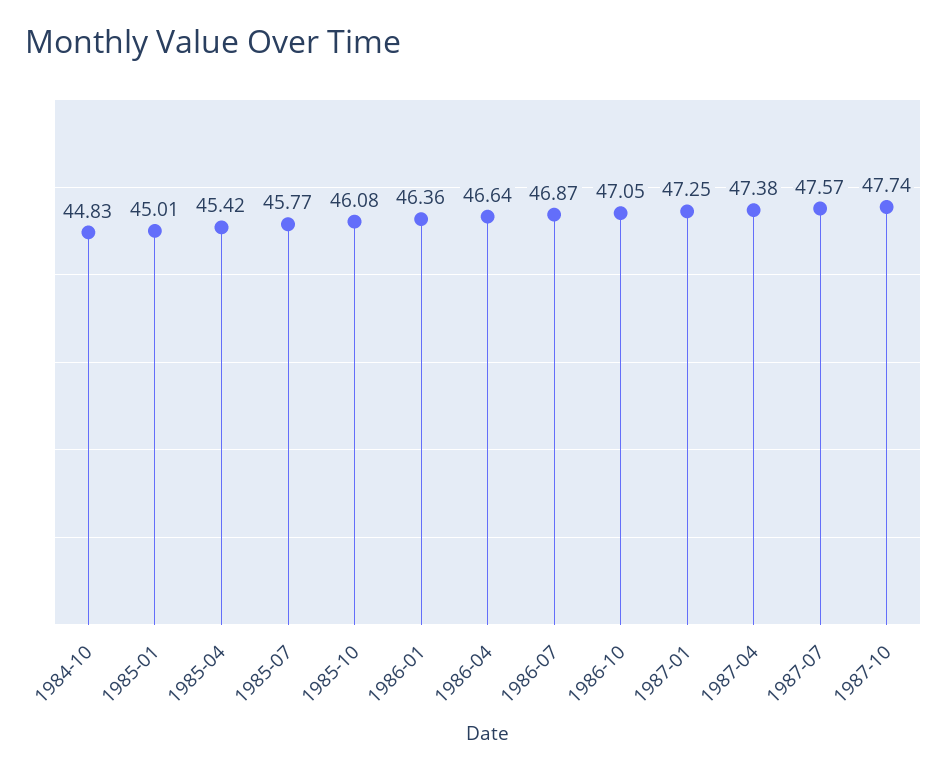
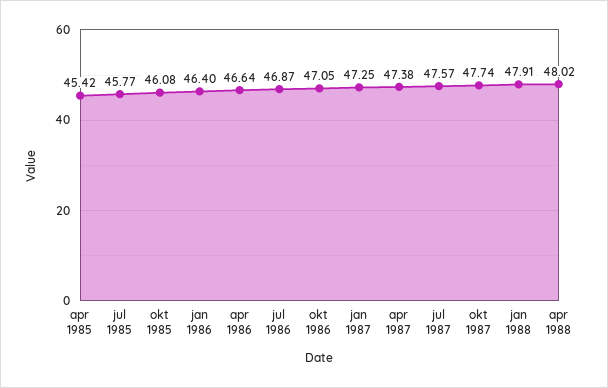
1984-10: 44.83 -> none
1985-01: 45.01 -> none
1986-01: 46.36 -> 46.4
jan 1988: none -> 47.91
apr 1988: none -> 48.02

